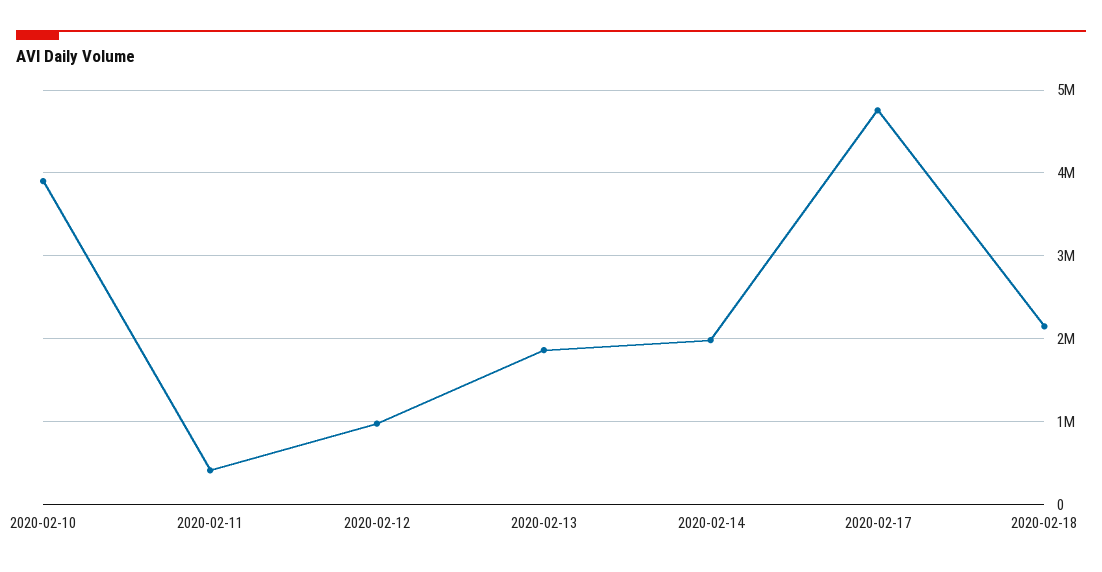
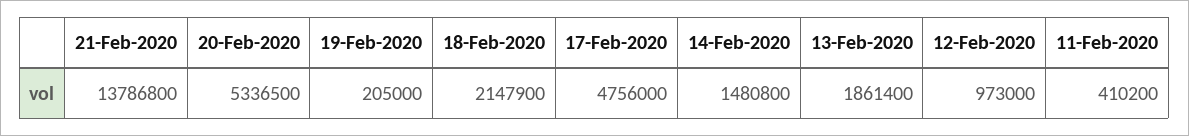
2020-02-10: 3900000 -> none
2020-02-14: 2000000 -> 1480800
21-Feb-2020: none -> 13786800
20-Feb-2020: none -> 5336500
19-Feb-2020: none -> 205000

